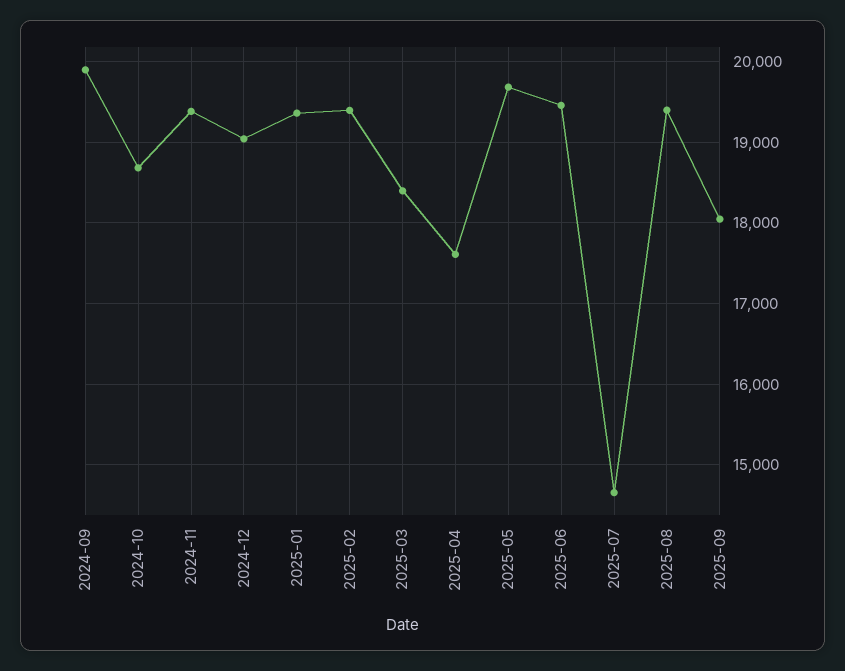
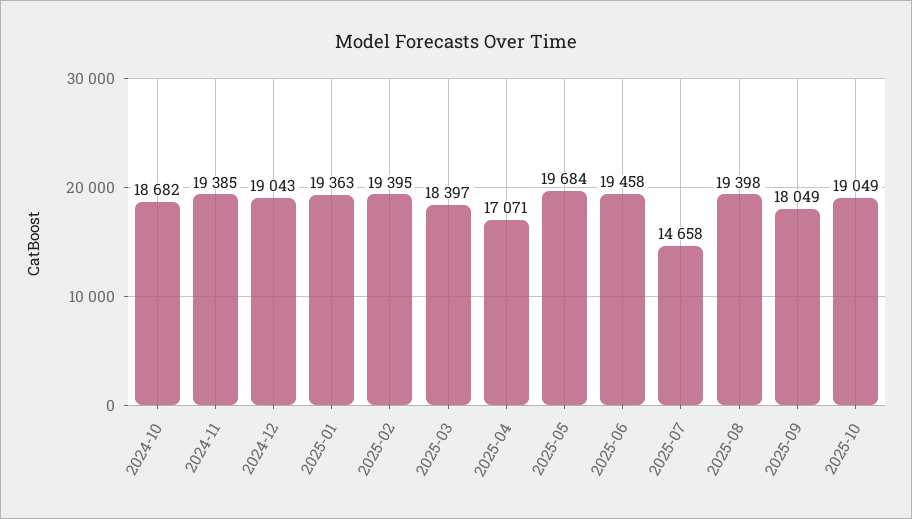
2024-09: 19900 -> none
2025-04: 17600 -> 17071
2025-10: none -> 19049

